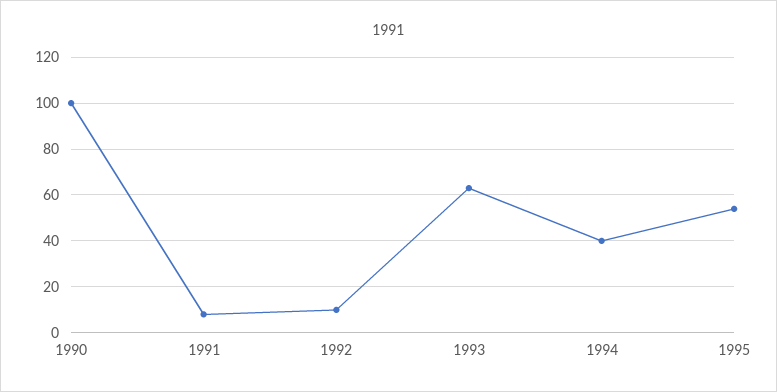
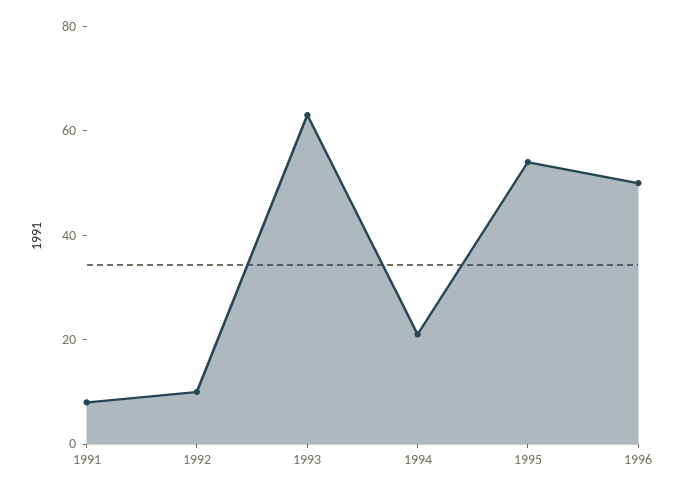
1990: 100 -> none
1994: 40 -> 20
1996: none -> 50

